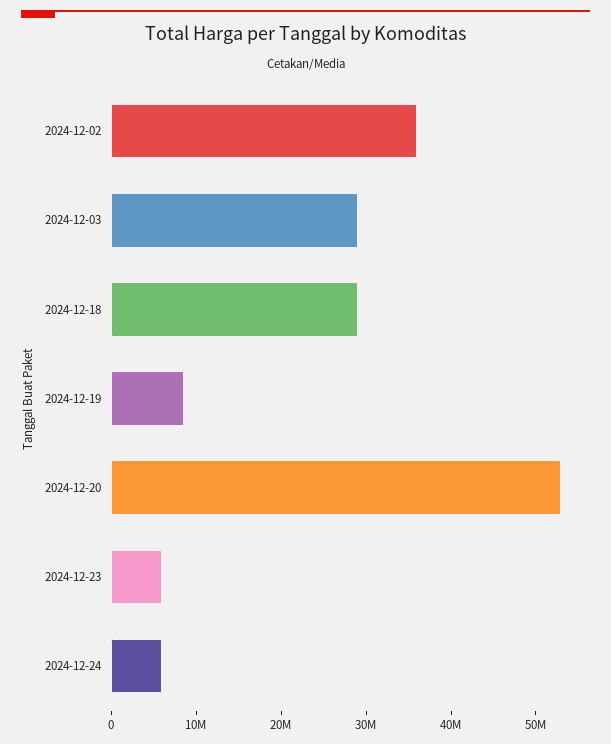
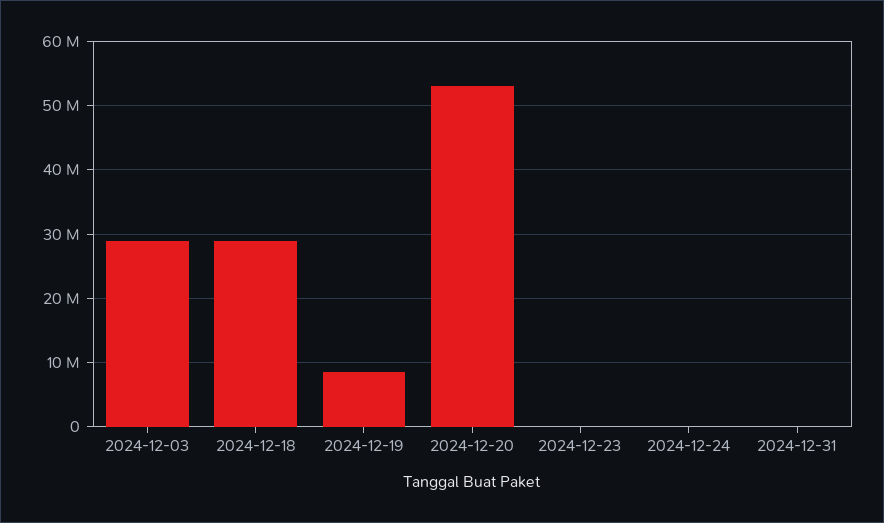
2024-12-02: 36000000 -> none
2024-12-23: 6000000 -> 0
2024-12-24: 6000000 -> 0
2024-12-31: none -> 0

